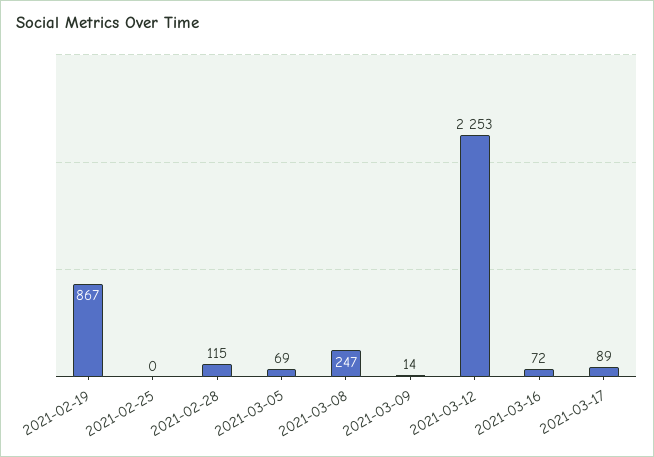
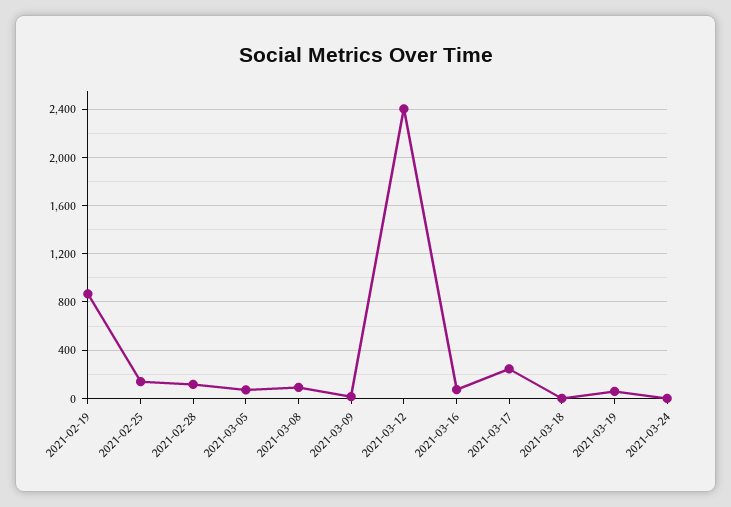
2021-02-25: 0 -> 150
2021-03-08: 247 -> 100
2021-03-12: 2253 -> 2400
2021-03-17: 89 -> 250
2021-03-18: none -> 0
2021-03-19: none -> 50
2021-03-24: none -> 0

